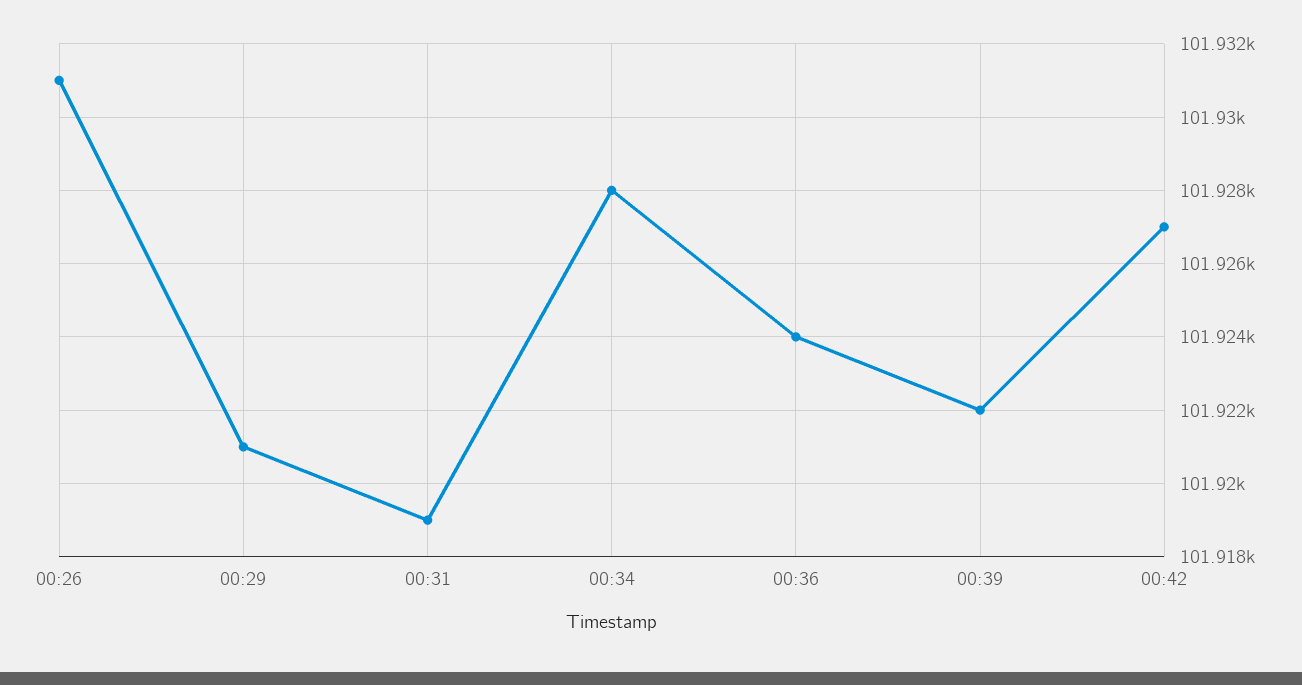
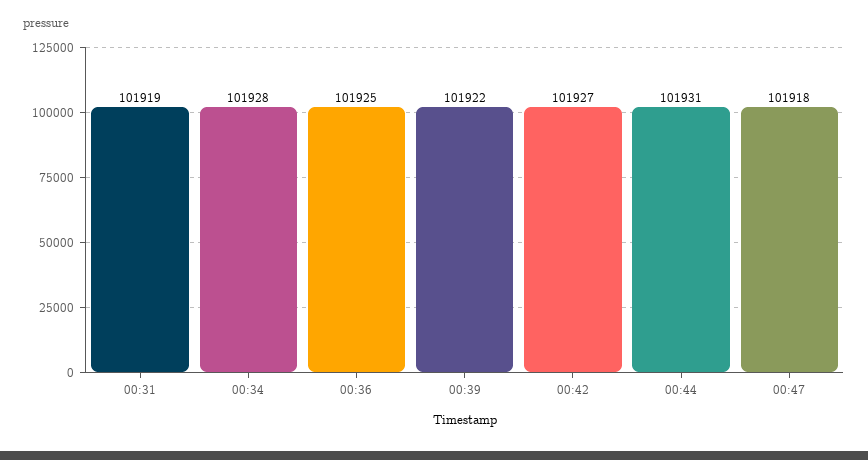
00:26: 101931 -> none
00:29: 101921 -> none
00:36: 101924 -> 101925
00:44: none -> 101931
00:47: none -> 101918

